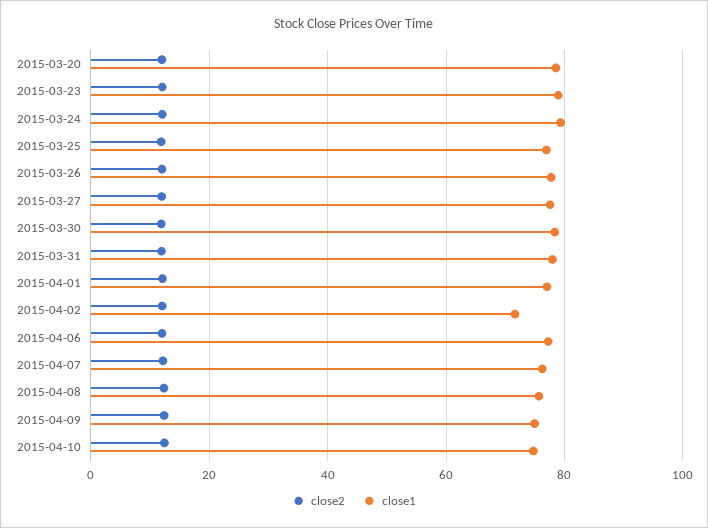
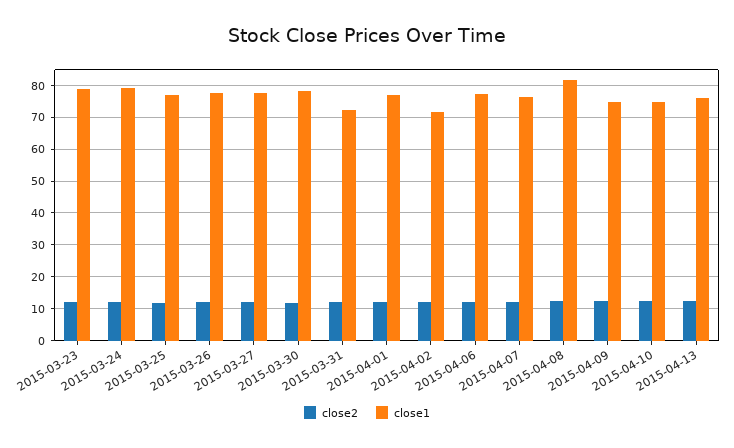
close2, 2015-03-20: 12 -> none
close1, 2015-03-20: 78 -> none
close1, 2015-03-31: 78 -> 72
close1, 2015-04-08: 76 -> 82
close2, 2015-04-13: none -> 12
close1, 2015-04-13: none -> 76

